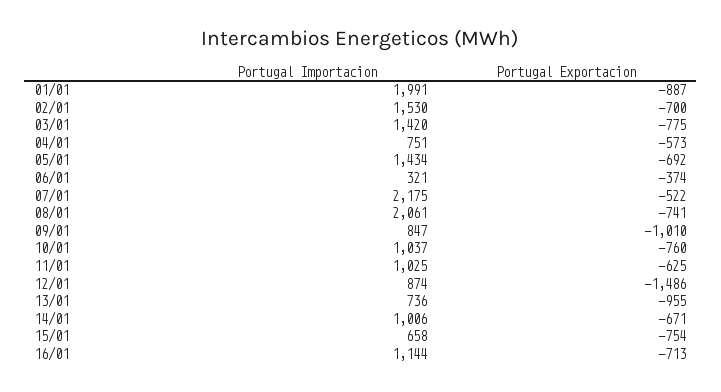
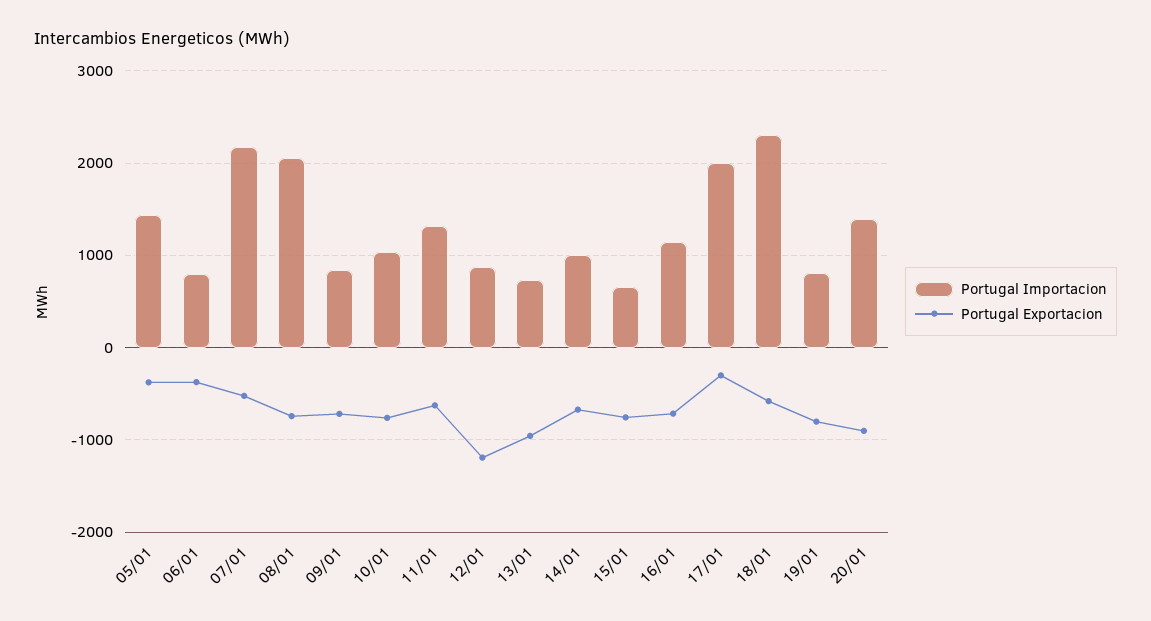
Portugal Importacion, 01/01: 1991 -> none
Portugal Exportacion, 01/01: -887 -> none
Portugal Importacion, 02/01: 1530 -> none
Portugal Exportacion, 02/01: -700 -> none
Portugal Importacion, 03/01: 1420 -> none
Portugal Exportacion, 03/01: -775 -> none
Portugal Importacion, 04/01: 751 -> none
Portugal Exportacion, 04/01: -573 -> none
Portugal Exportacion, 05/01: -692 -> -400
Portugal Importacion, 06/01: 321 -> 800
Portugal Exportacion, 09/01: -1010 -> -700
Portugal Importacion, 11/01: 1025 -> 1300
Portugal Exportacion, 12/01: -1486 -> -1200
Portugal Importacion, 17/01: none -> 2000
Portugal Exportacion, 17/01: none -> -300
Portugal Importacion, 18/01: none -> 2300
Portugal Exportacion, 18/01: none -> -600
Portugal Importacion, 19/01: none -> 800
Portugal Exportacion, 19/01: none -> -800
Portugal Importacion, 20/01: none -> 1400
Portugal Exportacion, 20/01: none -> -900

